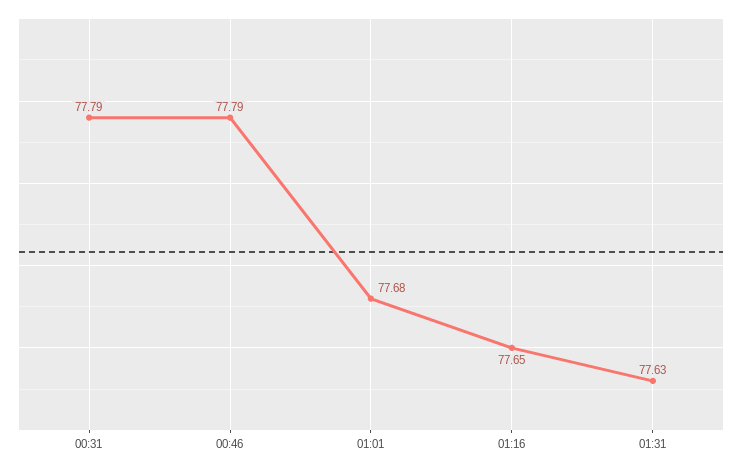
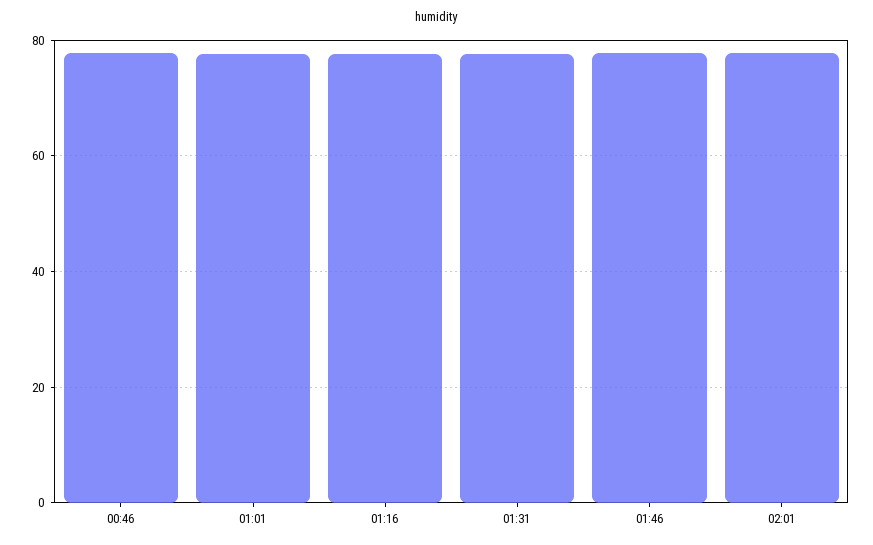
00:31: 77.79 -> none
01:46: none -> 78
02:01: none -> 78

